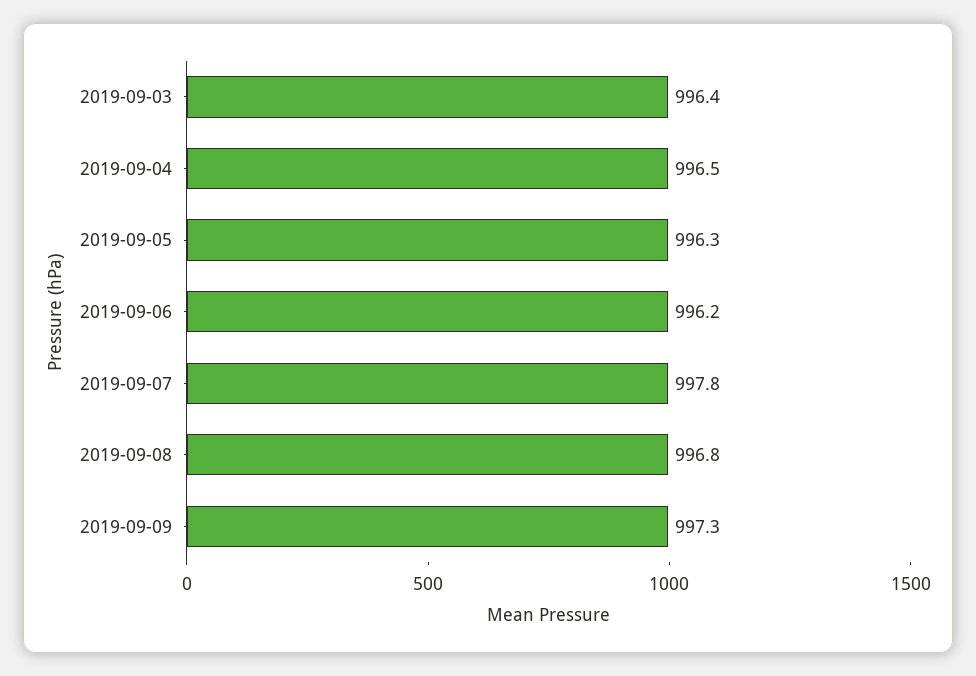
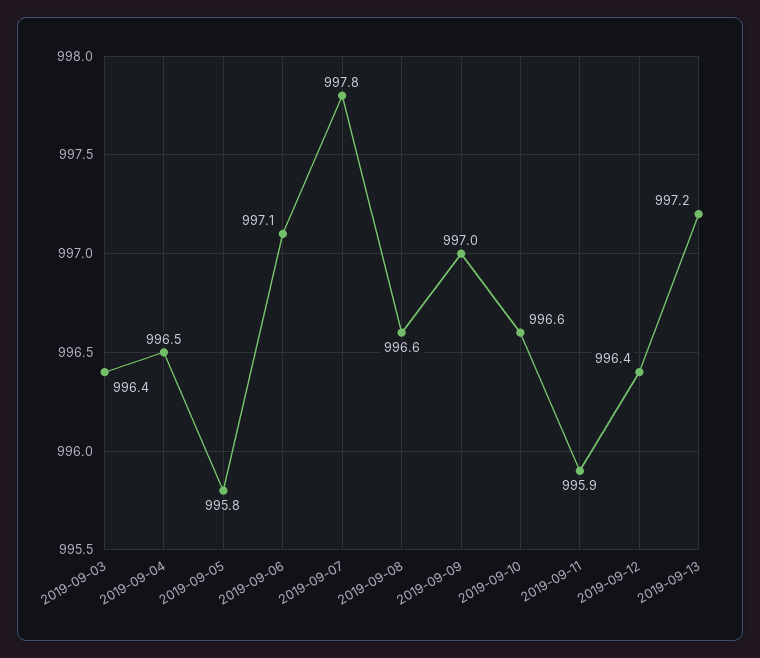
2019-09-05: 996.3 -> 995.8
2019-09-06: 996.2 -> 997.1
2019-09-08: 996.8 -> 996.6
2019-09-09: 997.3 -> 997
2019-09-10: none -> 996.6
2019-09-11: none -> 995.9
2019-09-12: none -> 996.4
2019-09-13: none -> 997.2

